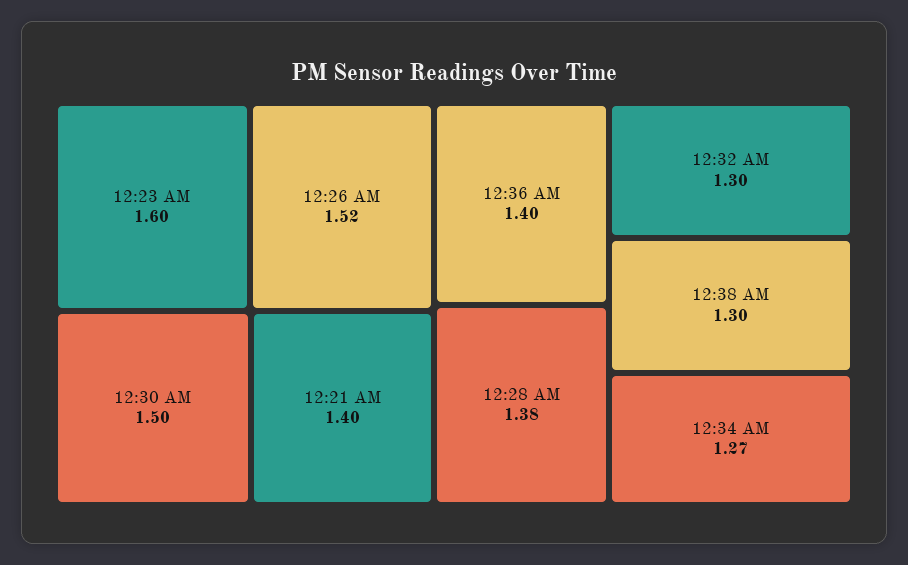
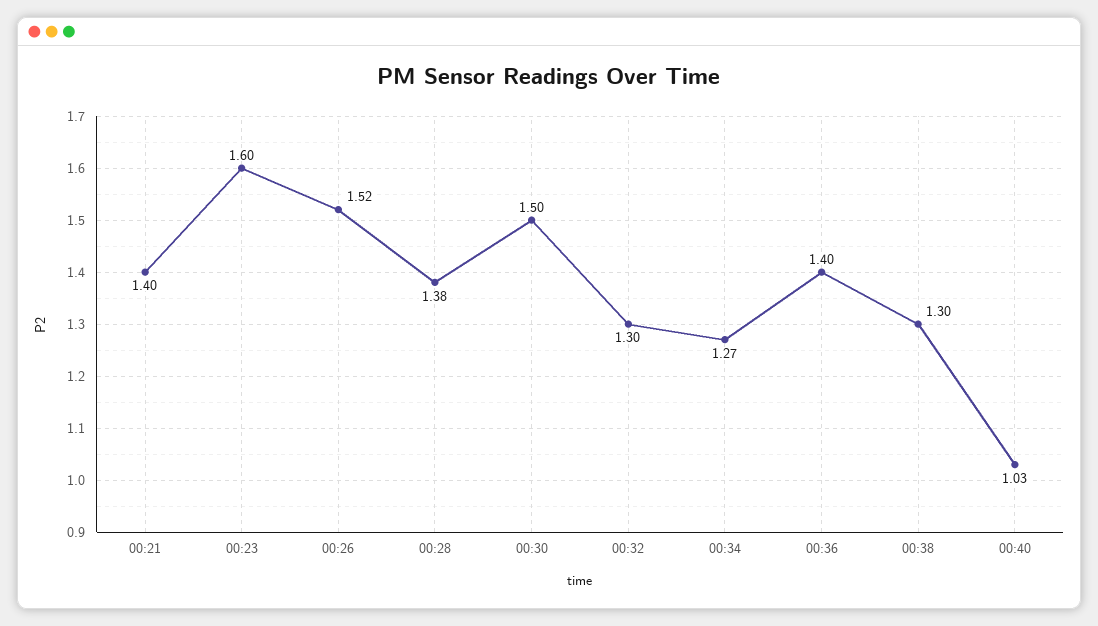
00:40: none -> 1.03

